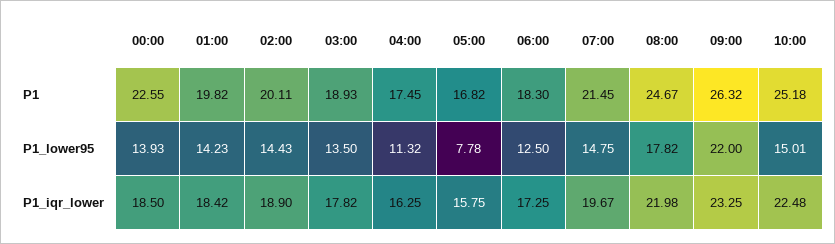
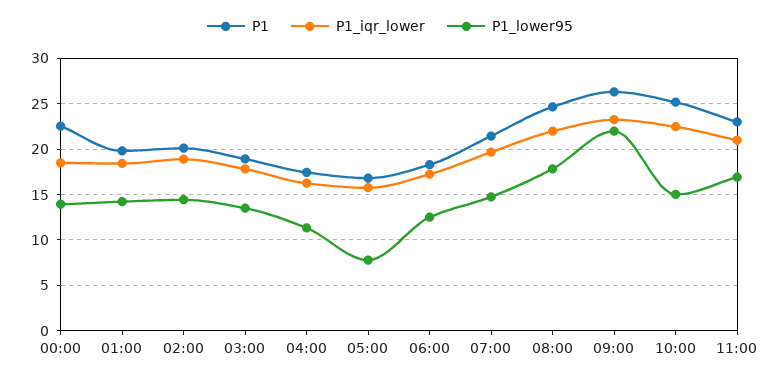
P1, 11:00: none -> 23
P1_iqr_lower, 11:00: none -> 21
P1_lower95, 11:00: none -> 17

